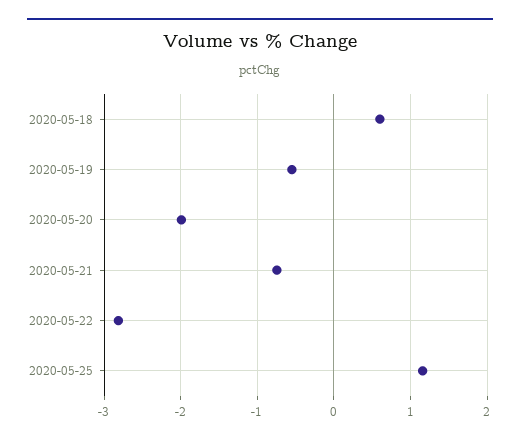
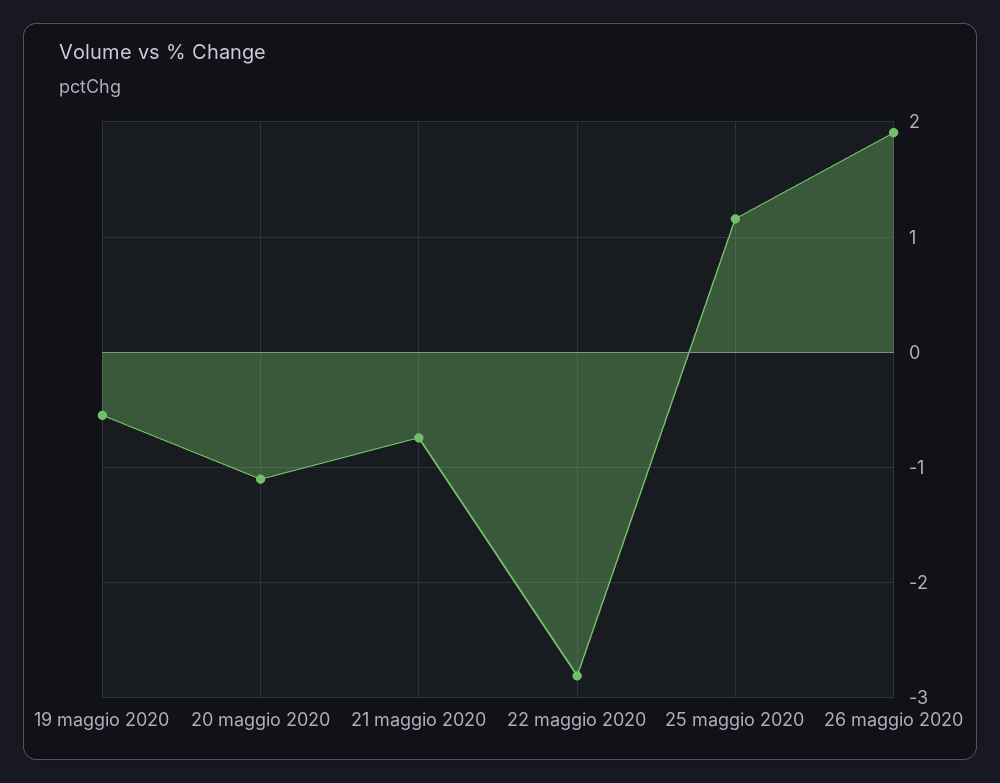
2020-05-18: 0.6 -> none
2020-05-20: -2 -> -1.1
26 maggio 2020: none -> 1.9

